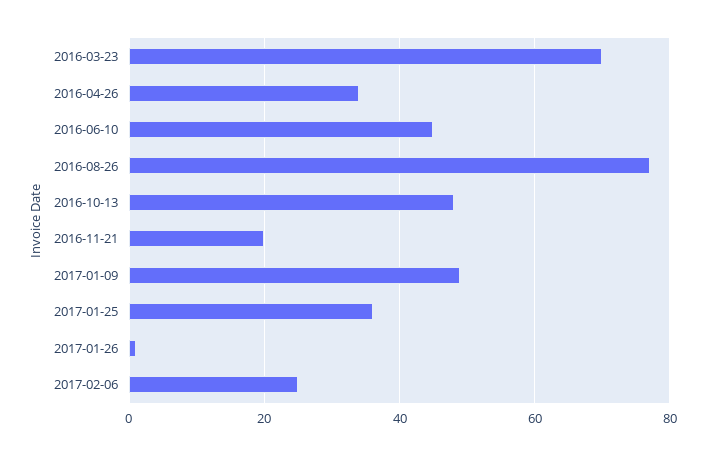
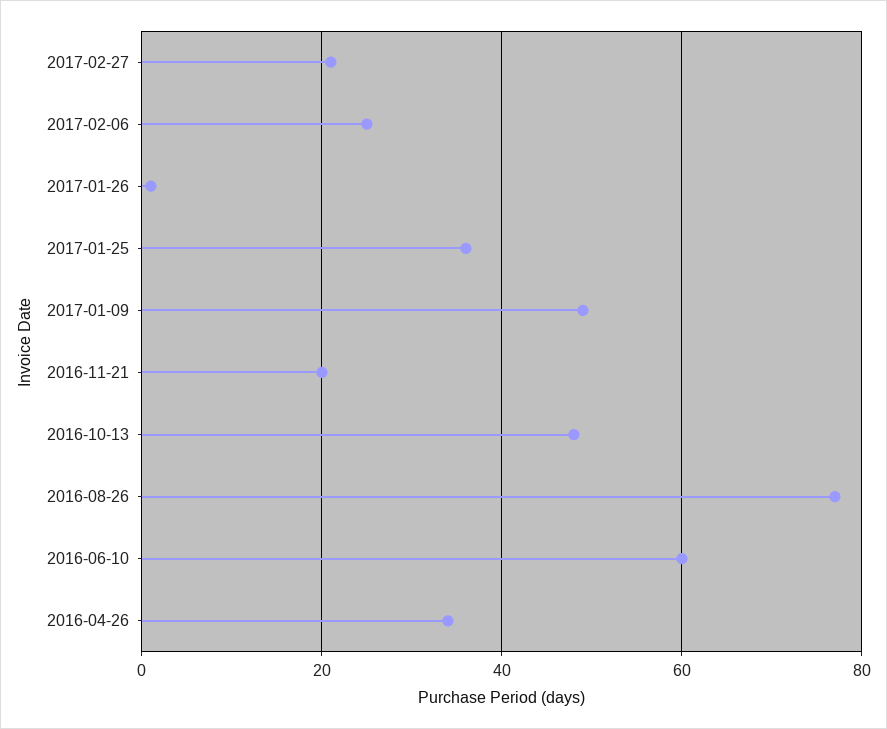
2016-03-23: 70 -> none
2016-06-10: 45 -> 60
2017-02-27: none -> 20

